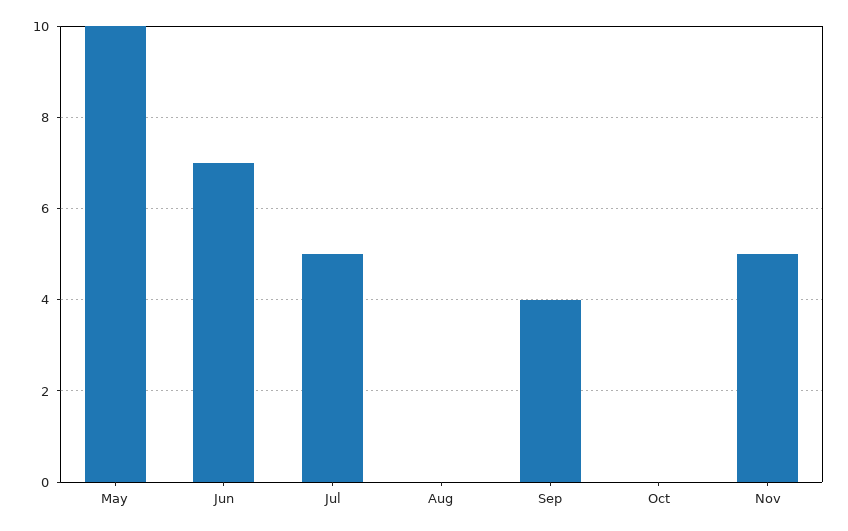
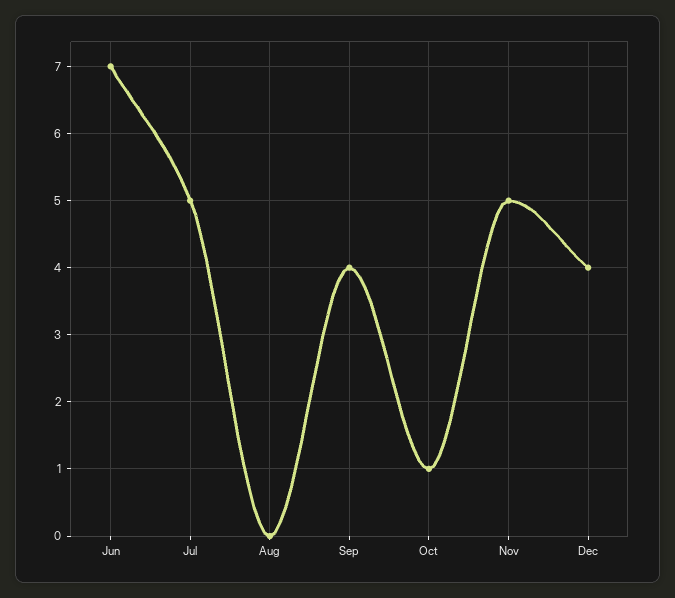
May: 10 -> none
Oct: 0 -> 1
Dec: none -> 4

